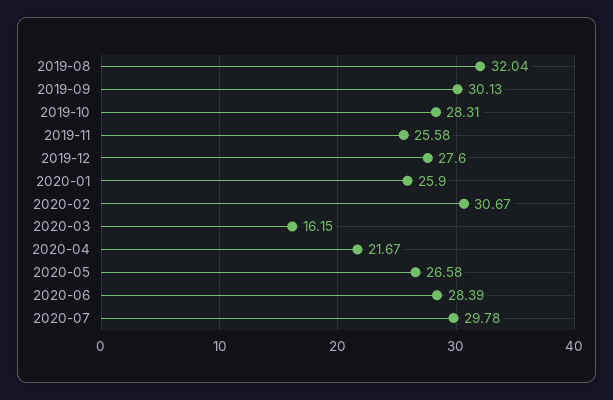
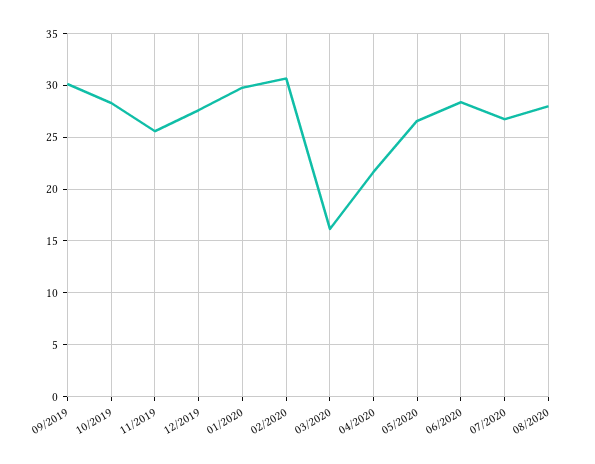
2019-08: 32.04 -> none
2020-01: 25.9 -> 30
2020-07: 29.78 -> 27
08/2020: none -> 28

